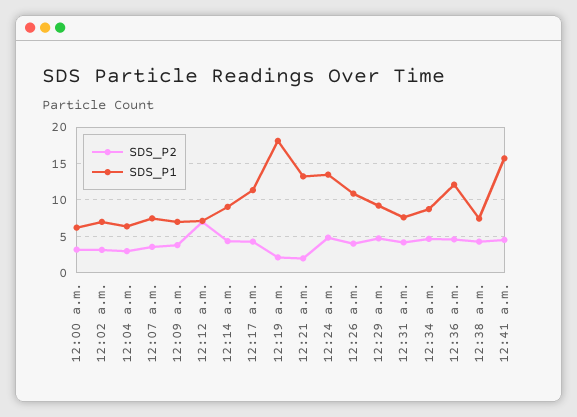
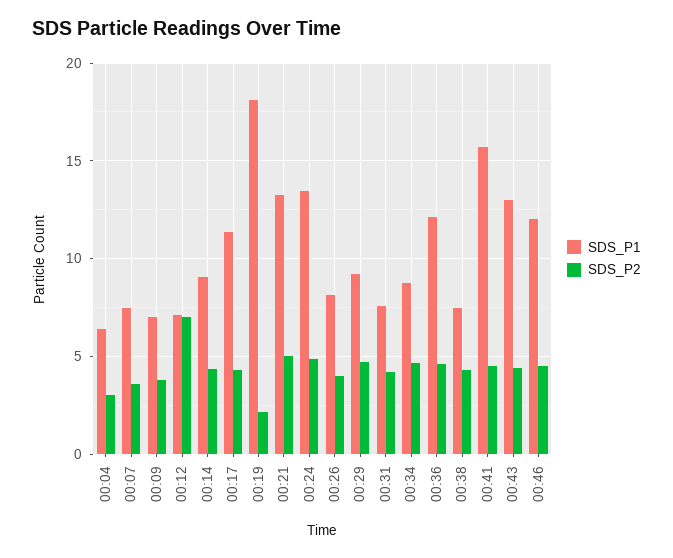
SDS_P2, 12:00 a.m.: 3 -> none
SDS_P1, 12:00 a.m.: 6 -> none
SDS_P2, 12:02 a.m.: 3 -> none
SDS_P1, 12:02 a.m.: 7 -> none
SDS_P2, 12:21 a.m.: 2 -> 5
SDS_P1, 12:26 a.m.: 11 -> 8
SDS_P1, 00:43: none -> 13
SDS_P2, 00:43: none -> 4.5
SDS_P1, 00:46: none -> 12
SDS_P2, 00:46: none -> 4.5

